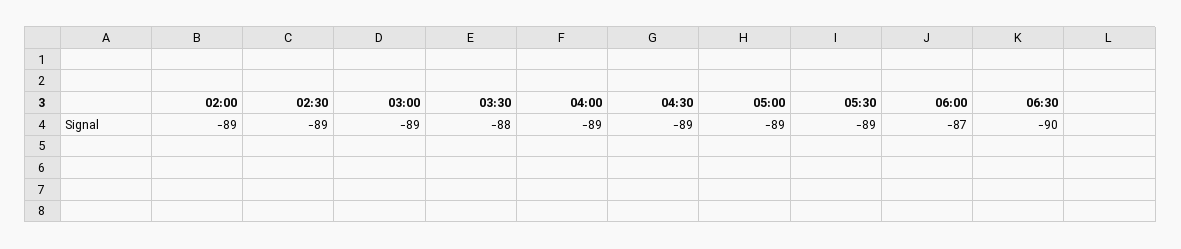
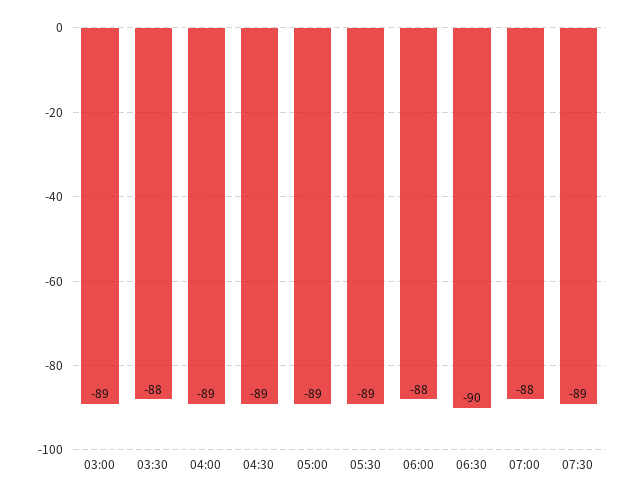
02:00: -89 -> none
02:30: -89 -> none
06:00: -87 -> -88
07:00: none -> -88
07:30: none -> -89

